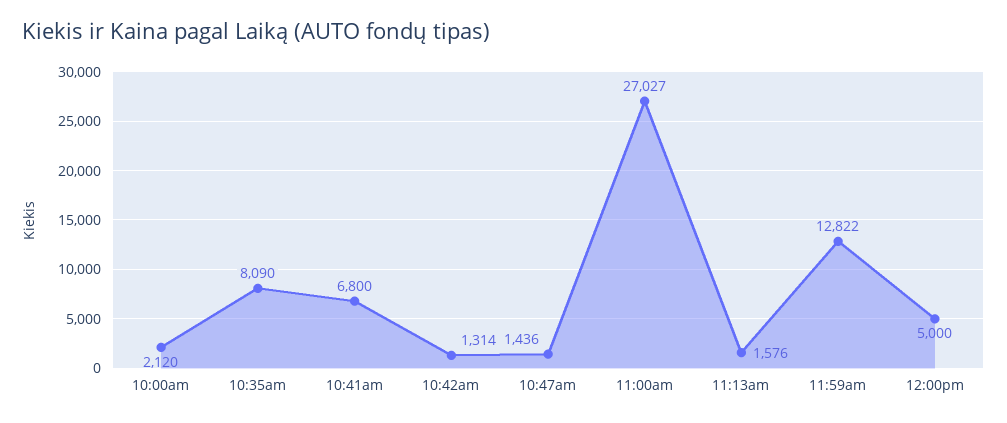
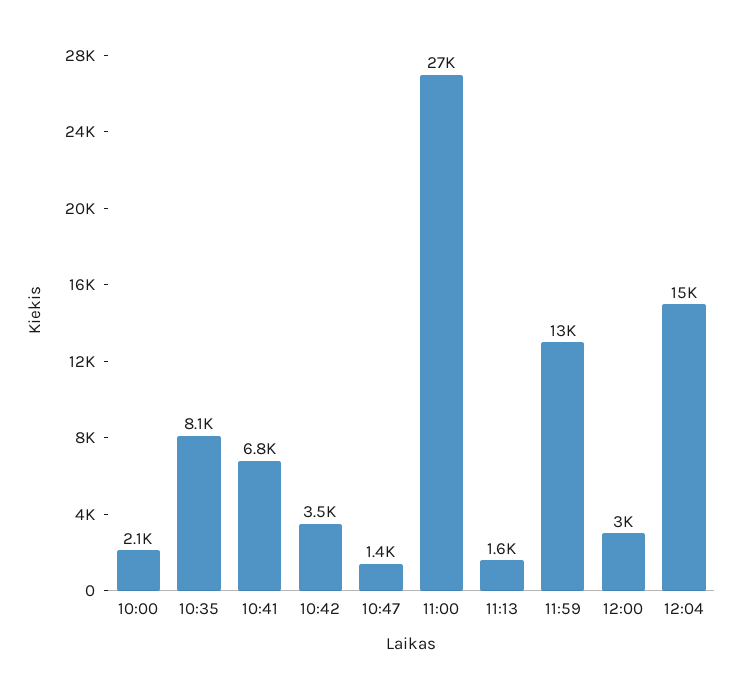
10:42am: 1314 -> 3500
12:00pm: 5000 -> 3000
12:04: none -> 15000

